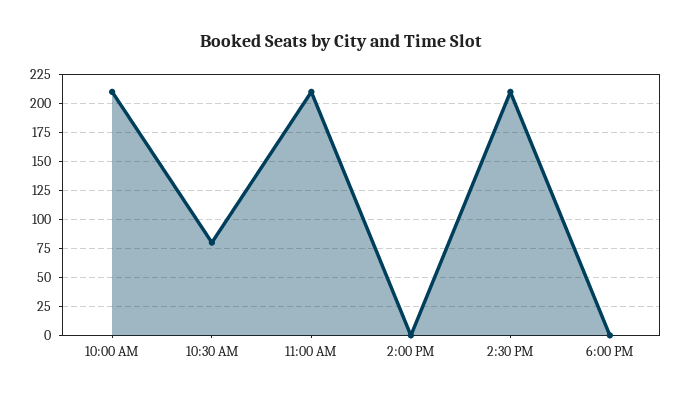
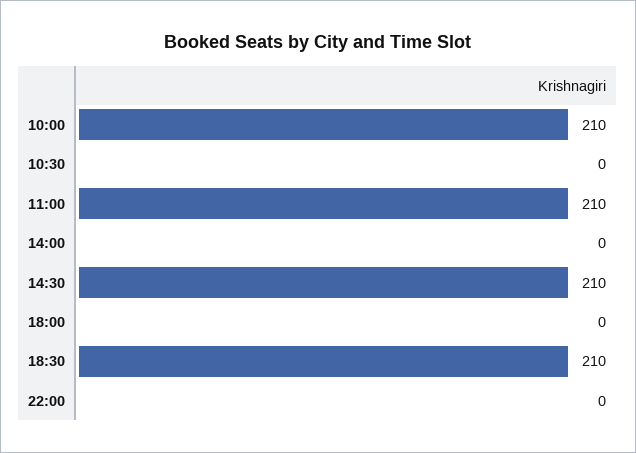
10:30 AM: 75 -> 0
18:30: none -> 210
22:00: none -> 0

